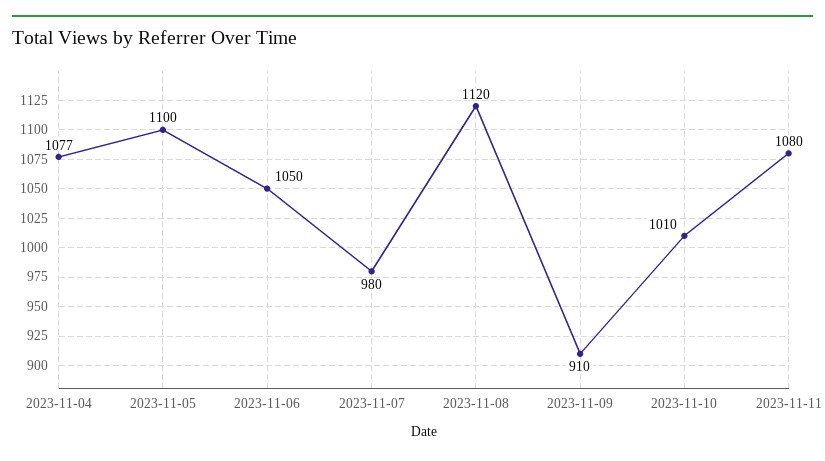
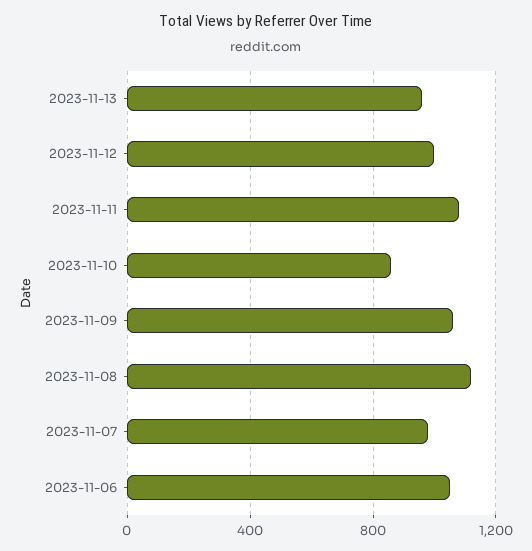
2023-11-04: 1077 -> none
2023-11-05: 1100 -> none
2023-11-09: 910 -> 1050
2023-11-10: 1010 -> 850
2023-11-13: none -> 950
2023-11-12: none -> 1000

